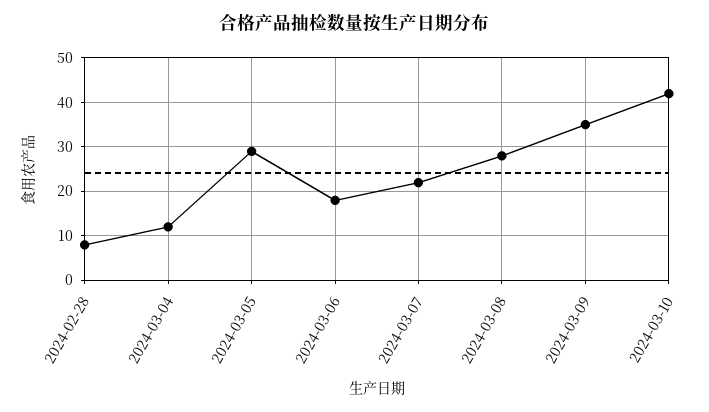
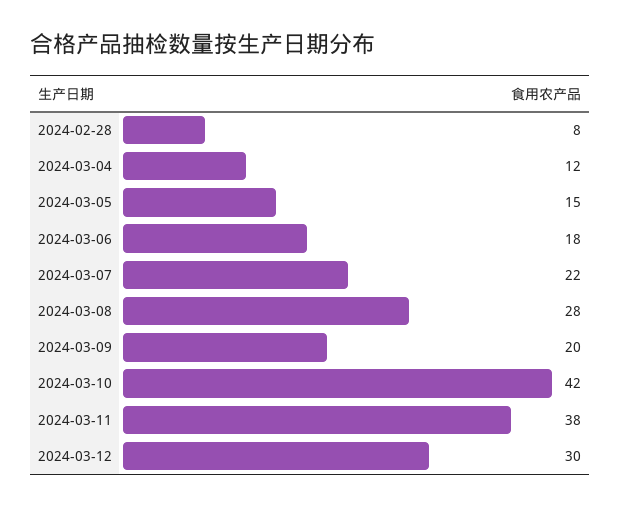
2024-03-05: 30 -> 15
2024-03-09: 35 -> 20
2024-03-11: none -> 38
2024-03-12: none -> 30

